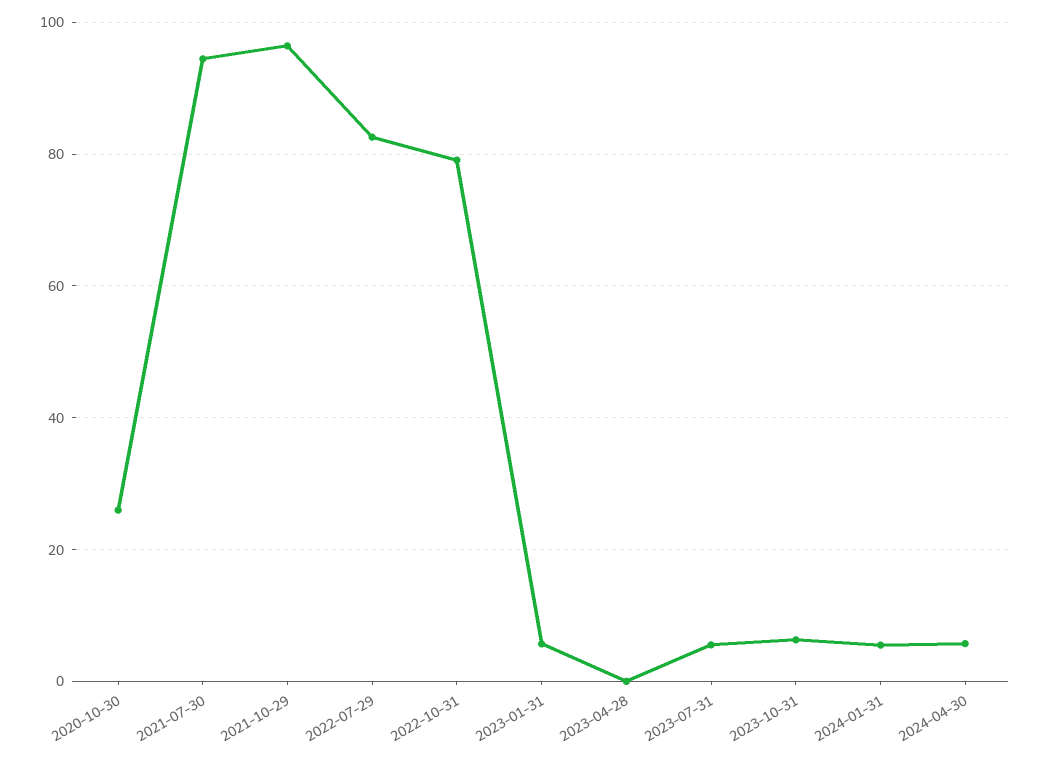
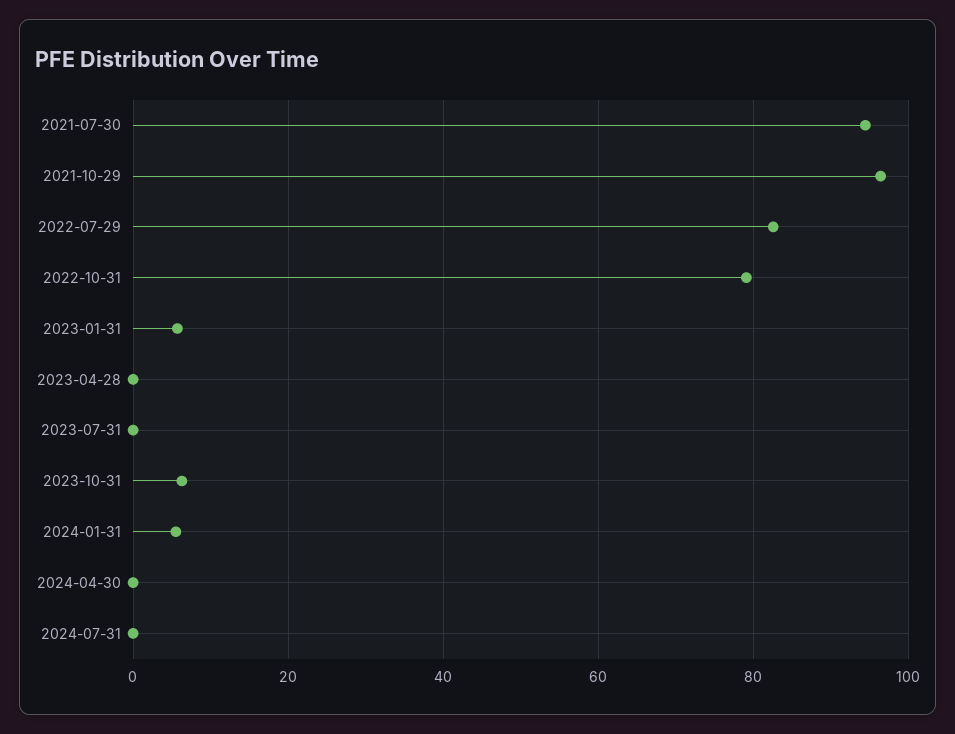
2020-10-30: 26 -> none
2023-07-31: 6 -> 0
2024-04-30: 6 -> 0
2024-07-31: none -> 0

